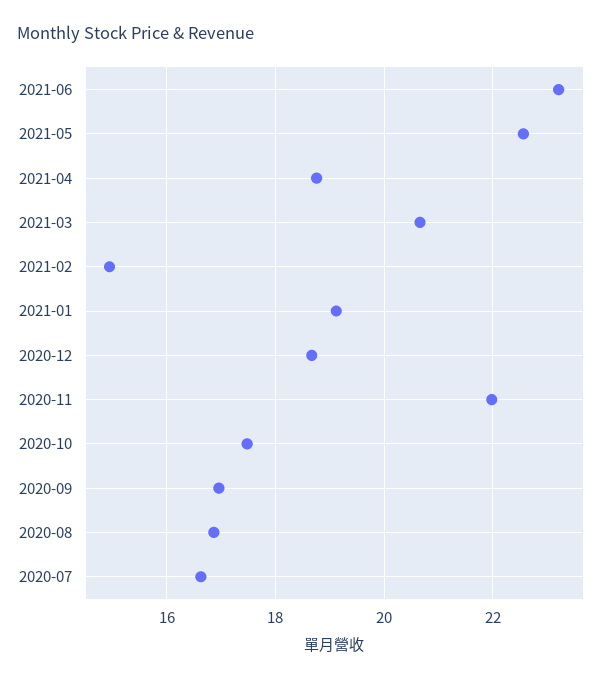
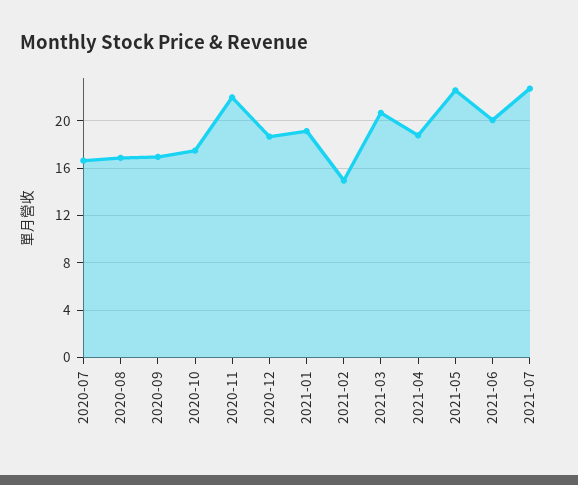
2021-06: 23.2 -> 20
2021-07: none -> 23

